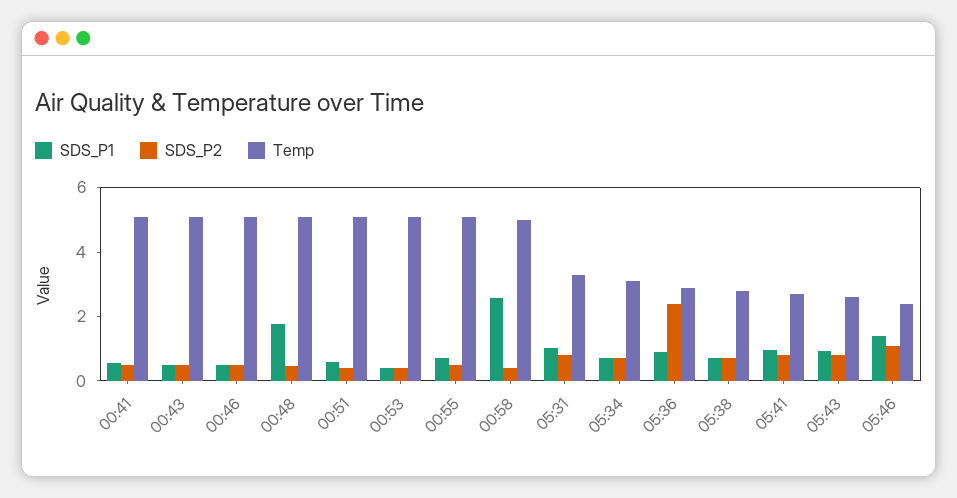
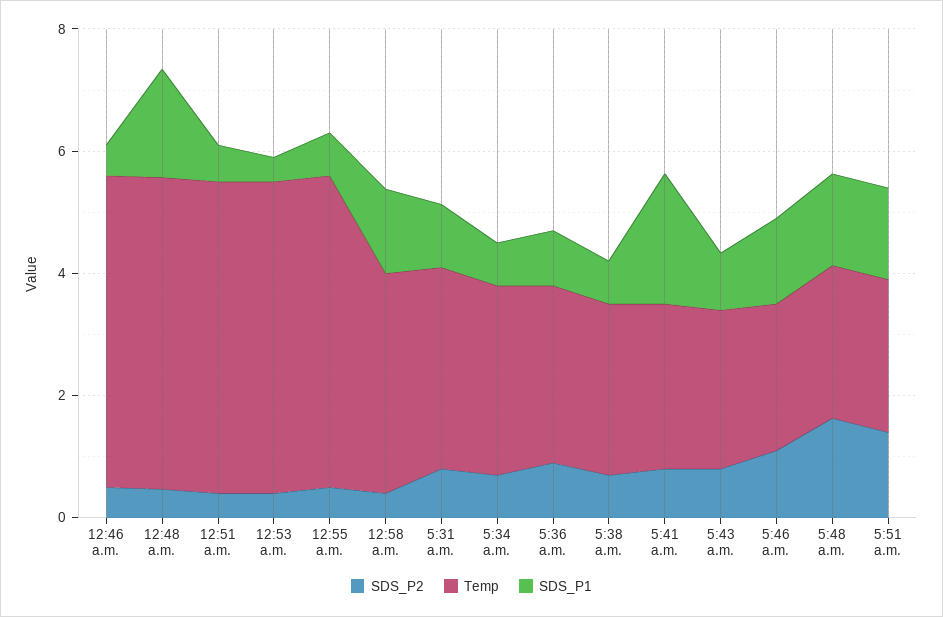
SDS_P1, 00:41: 0.5 -> none
SDS_P2, 00:41: 0.5 -> none
Temp, 00:41: 5 -> none
SDS_P1, 00:43: 0.5 -> none
SDS_P2, 00:43: 0.5 -> none
Temp, 00:43: 5 -> none
SDS_P1, 00:58: 2.5 -> 1.5
Temp, 00:58: 5 -> 3.5
SDS_P2, 05:36: 2.5 -> 1
SDS_P1, 05:41: 1 -> 2
SDS_P2, 5:48 a.m.: none -> 1.5
Temp, 5:48 a.m.: none -> 2.5
SDS_P1, 5:48 a.m.: none -> 1.5
SDS_P2, 5:51 a.m.: none -> 1.5
Temp, 5:51 a.m.: none -> 2.5
SDS_P1, 5:51 a.m.: none -> 1.5

